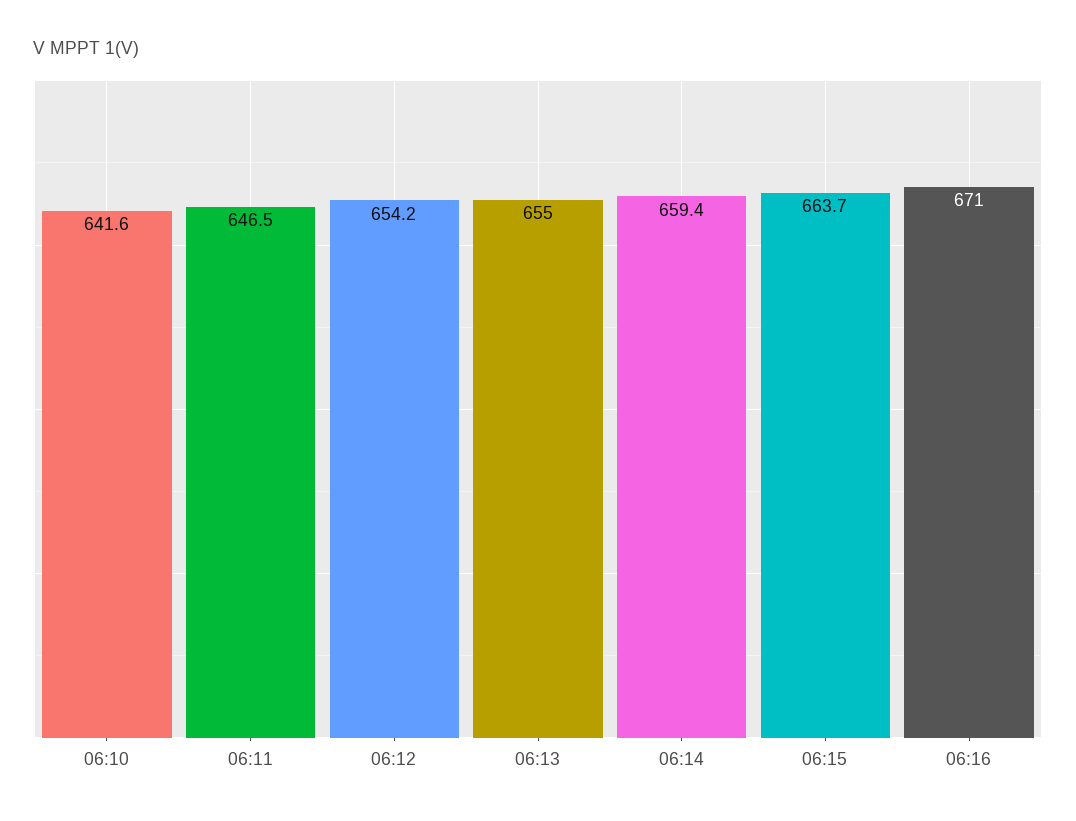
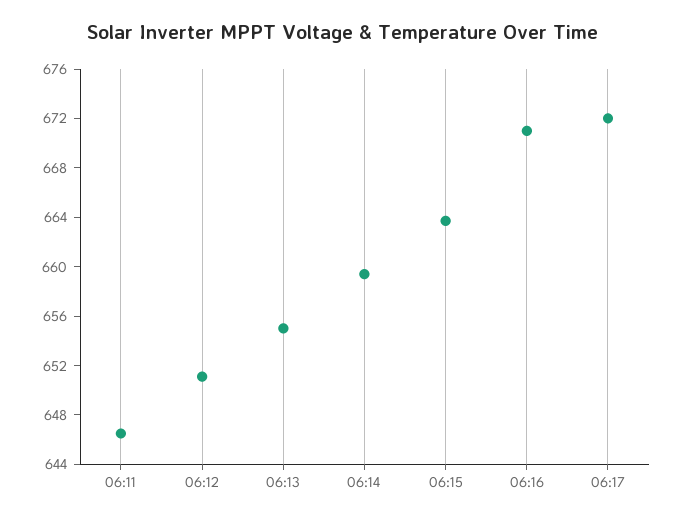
06:10: 641.6 -> none
06:12: 654.2 -> 651
06:17: none -> 672

